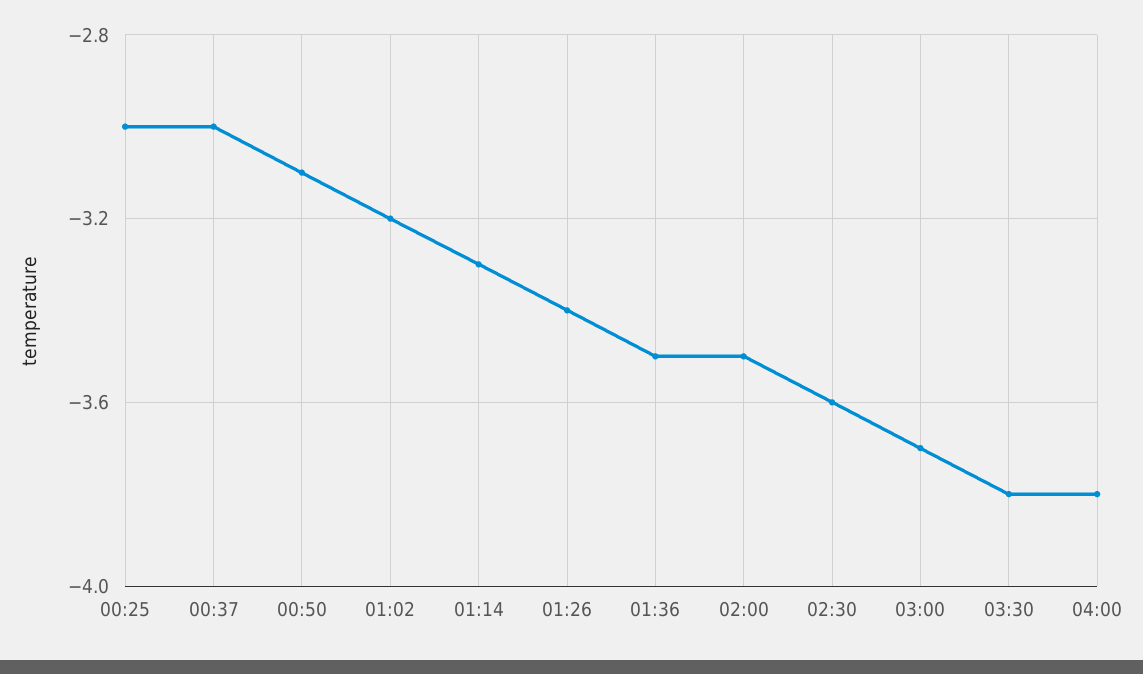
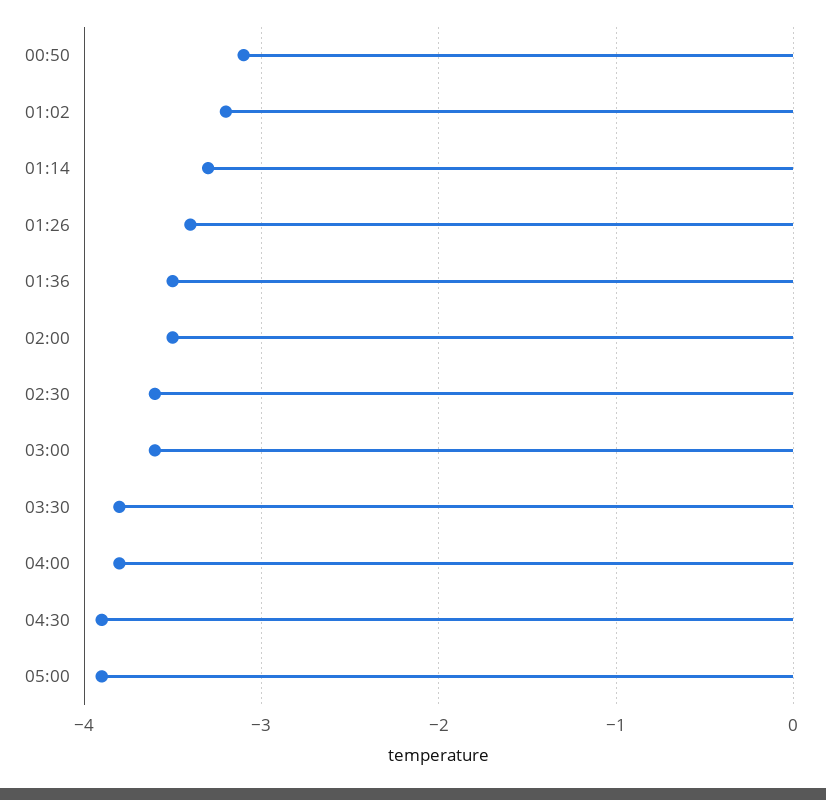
00:25: -3 -> none
00:37: -3 -> none
03:00: -3.7 -> -3.6
04:30: none -> -3.9
05:00: none -> -3.9

